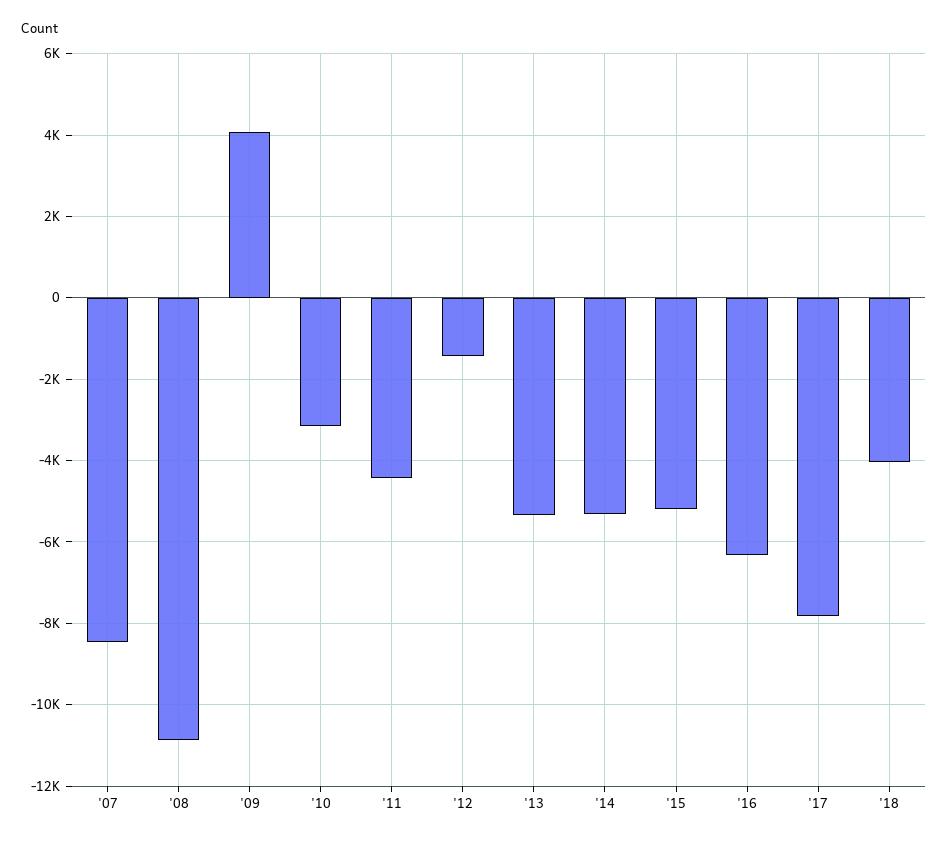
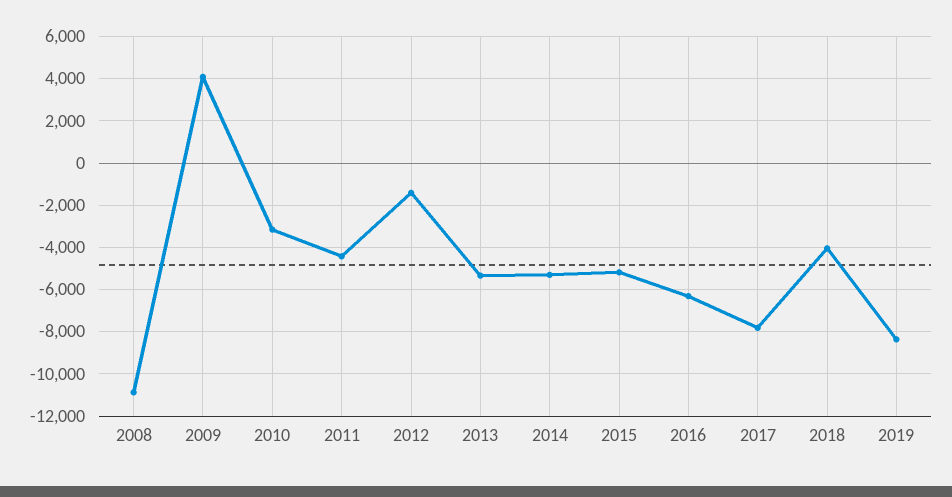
'07: -8400 -> none
2019: none -> -8500

